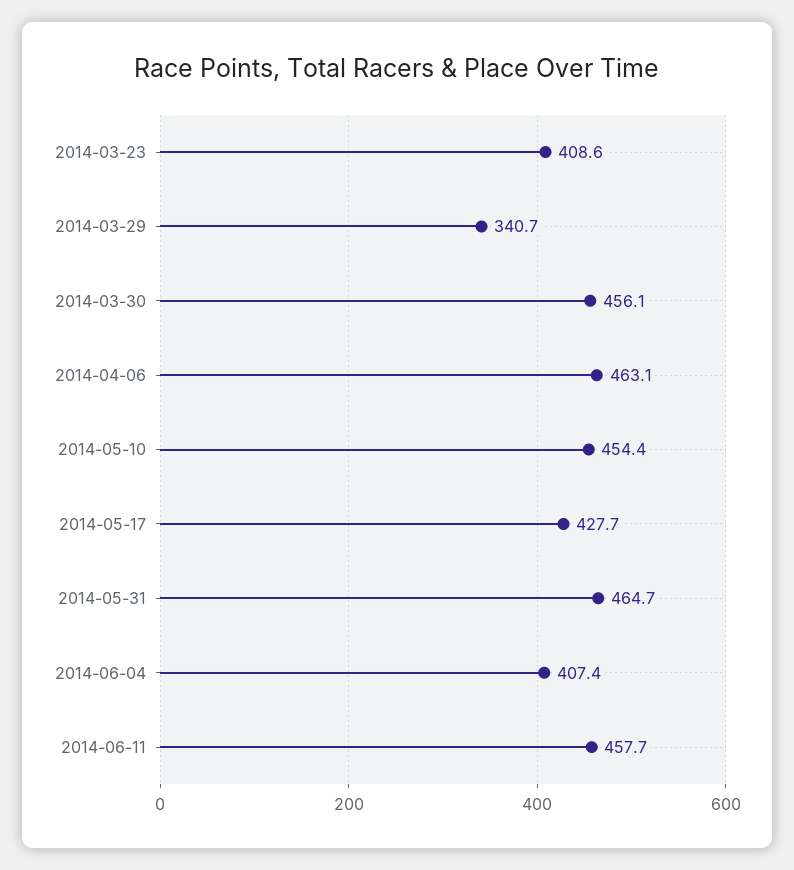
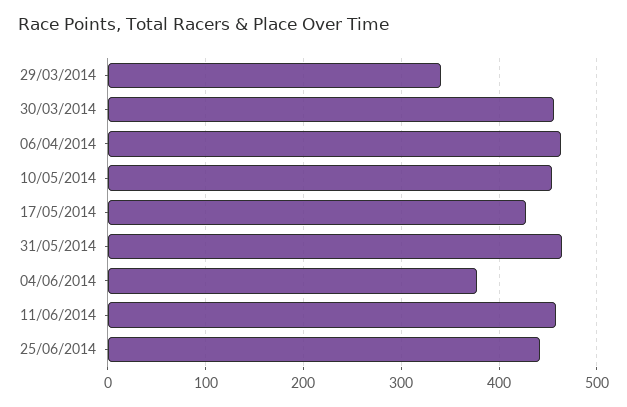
2014-03-23: 408.6 -> none
2014-06-04: 407.4 -> 380
25/06/2014: none -> 440

